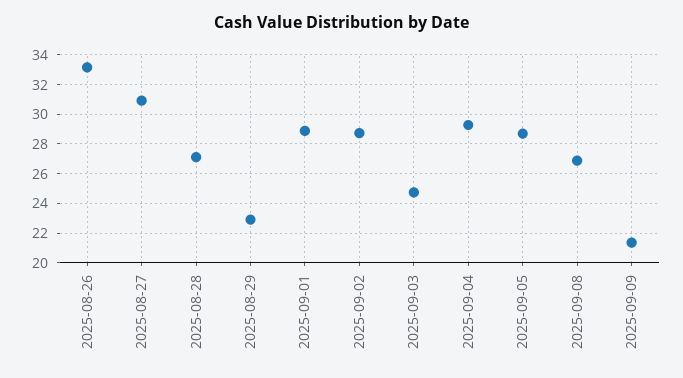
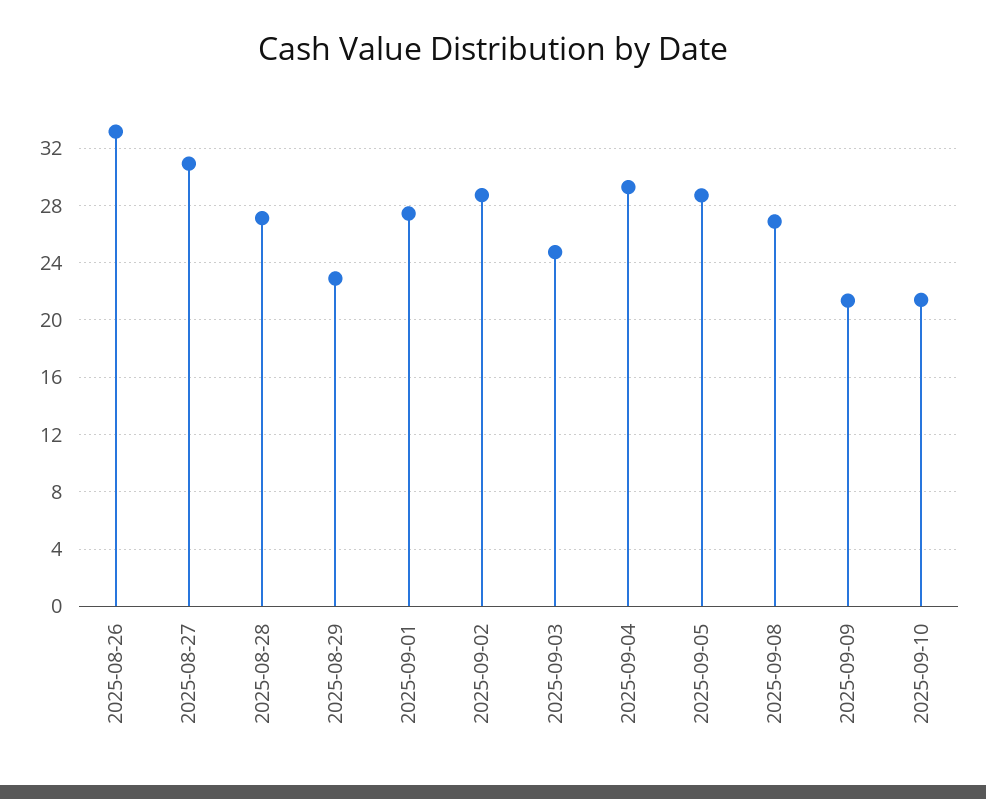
2025-09-01: 29 -> 27.5
2025-09-10: none -> 21.5

